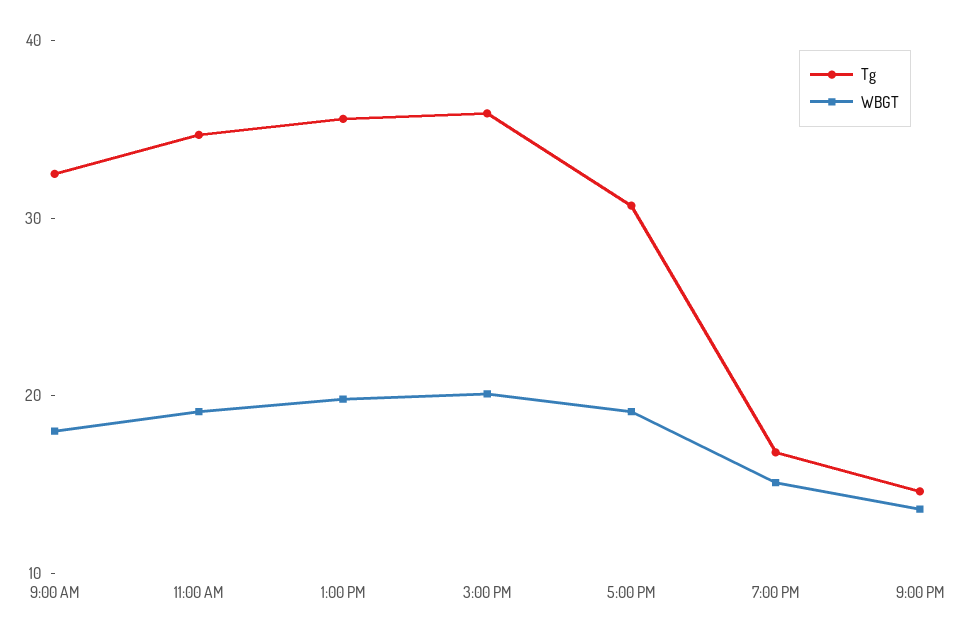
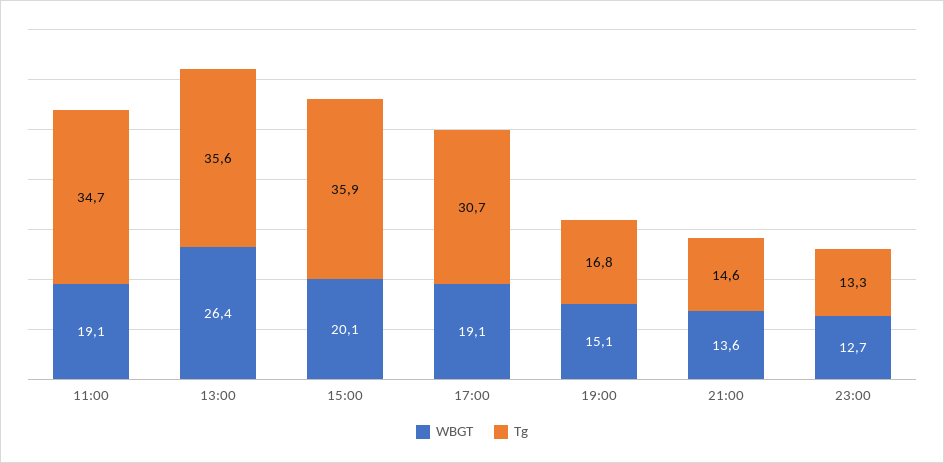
Tg, 9:00 AM: 32 -> none
WBGT, 9:00 AM: 18 -> none
WBGT, 1:00 PM: 20 -> 26.4
WBGT, 23:00: none -> 12.7
Tg, 23:00: none -> 13.3

